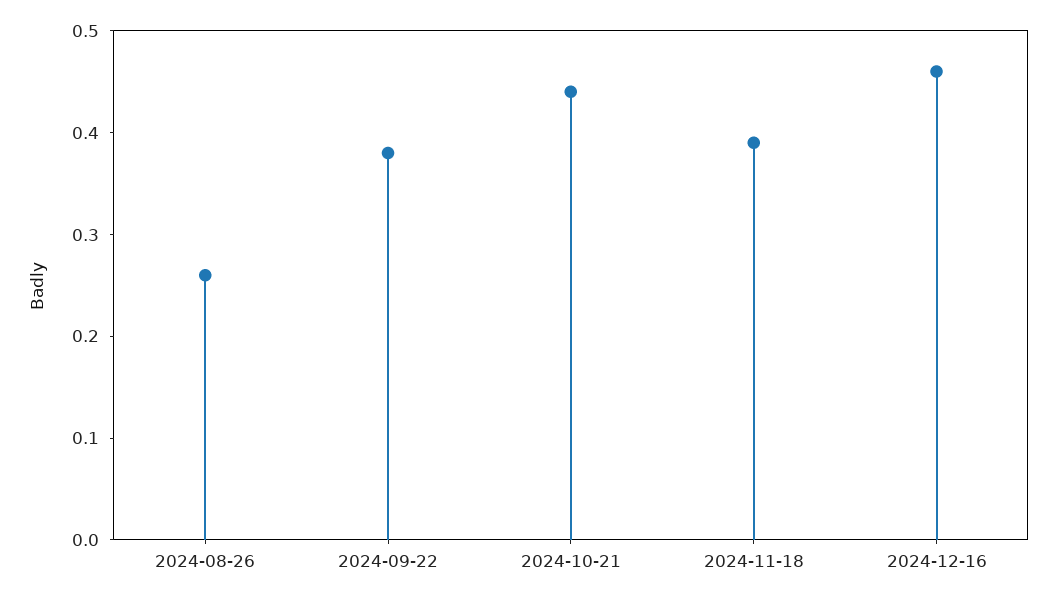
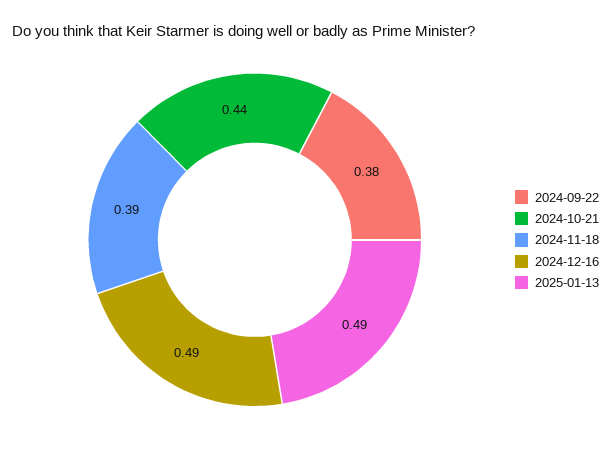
2024-08-26: 0.26 -> none
2024-12-16: 0.46 -> 0.49
2025-01-13: none -> 0.49

